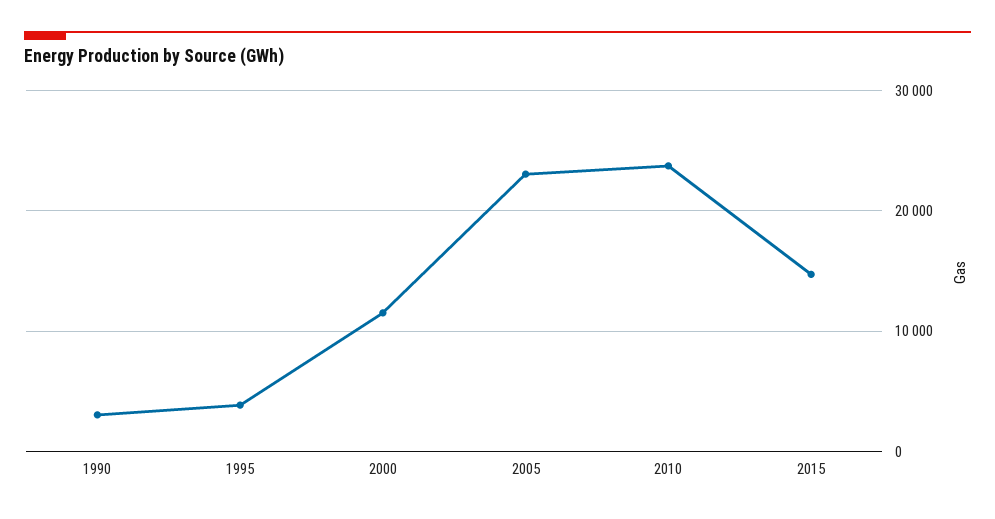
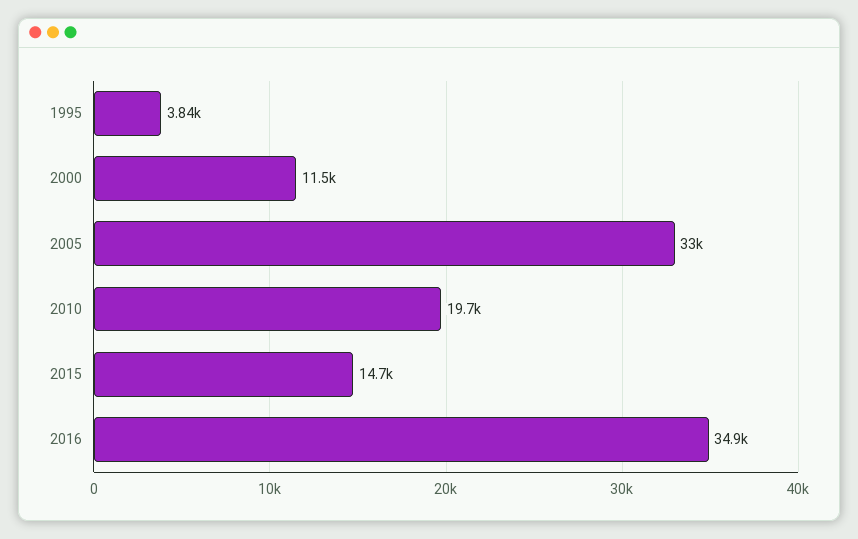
1990: 3000 -> none
2005: 23000 -> 33000
2010: 24000 -> 19700
2016: none -> 34900

